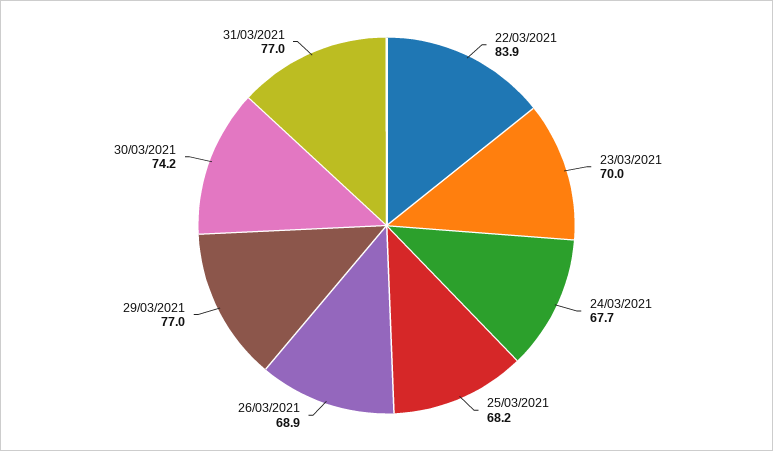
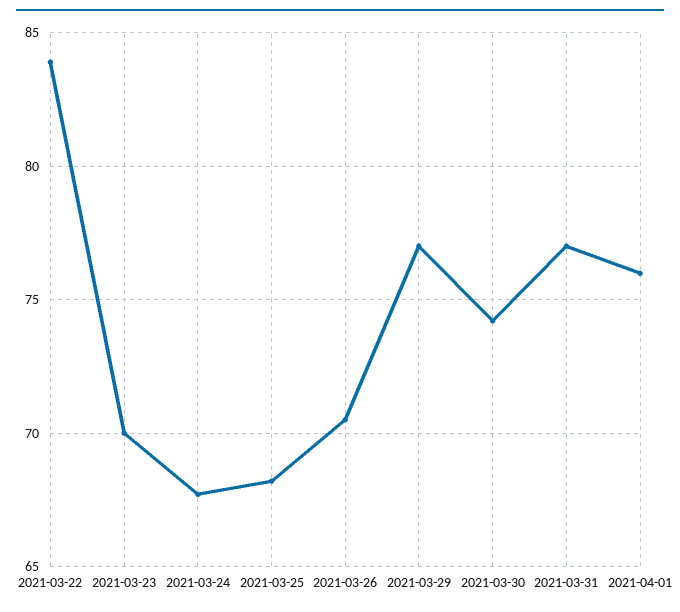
26/03/2021: 68.9 -> 70.5
2021-04-01: none -> 76

